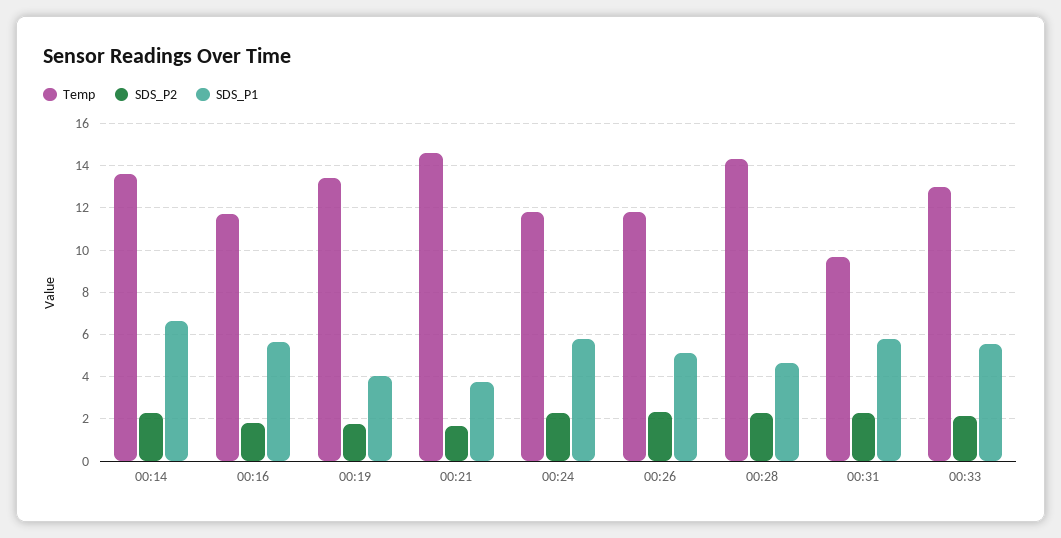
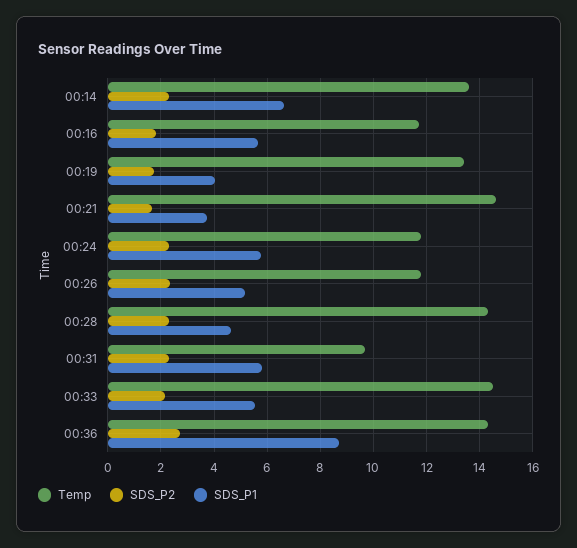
Temp, 00:33: 13 -> 14.5
Temp, 00:36: none -> 14.25
SDS_P2, 00:36: none -> 2.75
SDS_P1, 00:36: none -> 8.75

